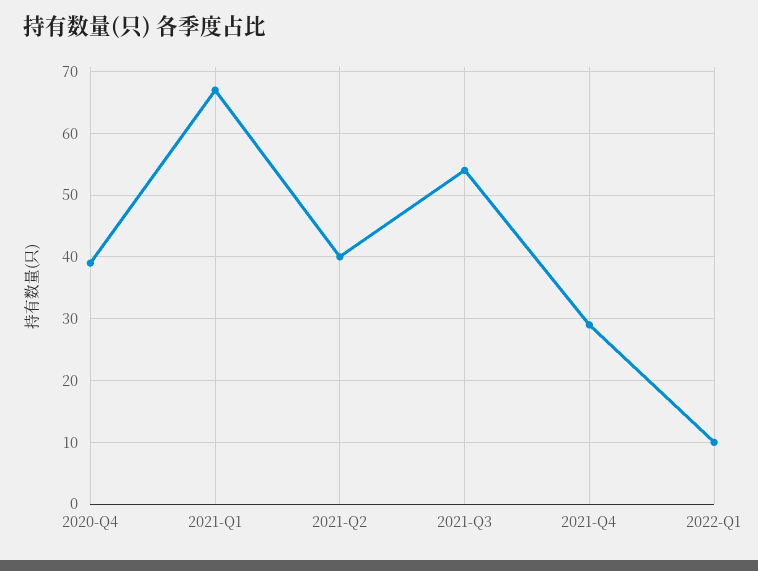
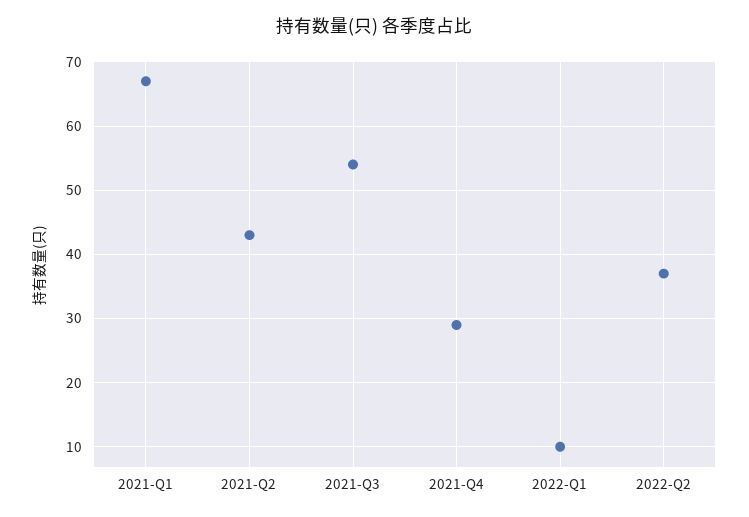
2020-Q4: 39 -> none
2021-Q2: 40 -> 43
2022-Q2: none -> 37

